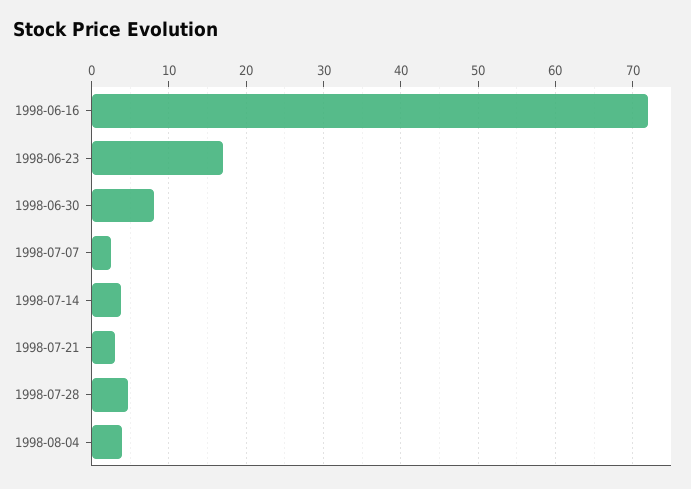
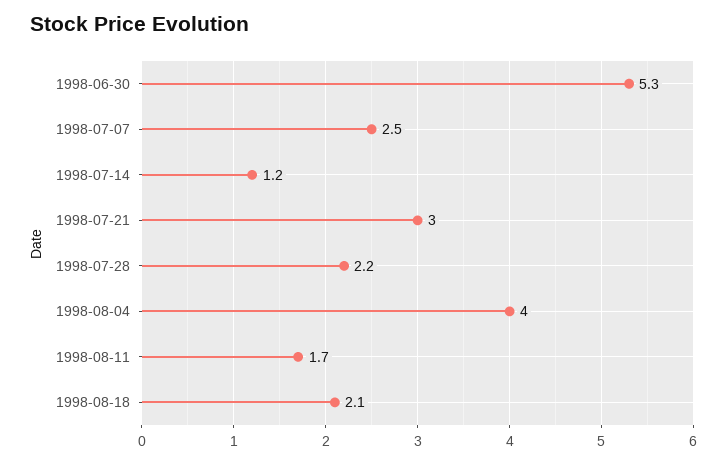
1998-06-16: 72 -> none
1998-06-23: 17 -> none
1998-06-30: 8 -> 5.3
1998-07-14: 4 -> 1.2
1998-07-28: 5 -> 2.2
1998-08-11: none -> 1.7
1998-08-18: none -> 2.1

